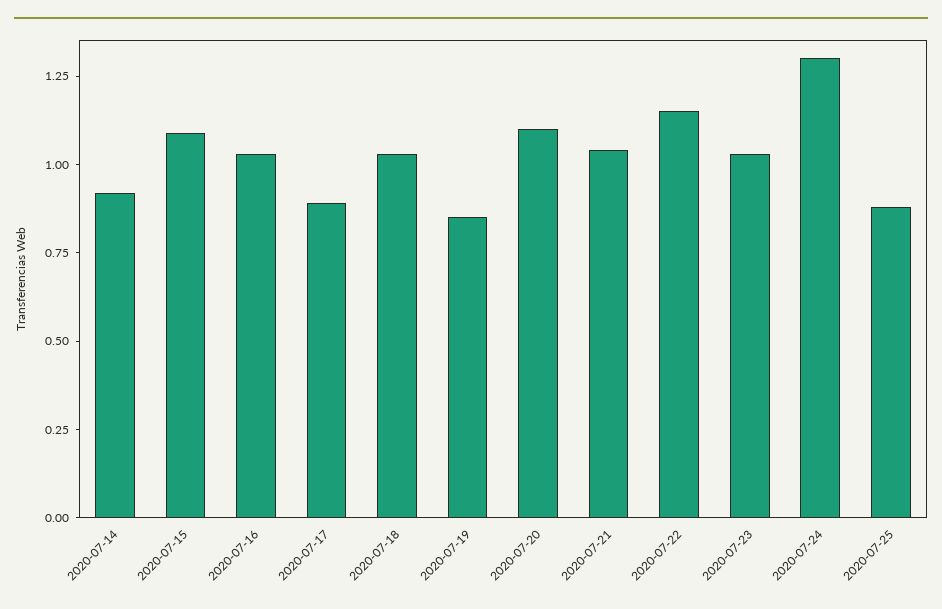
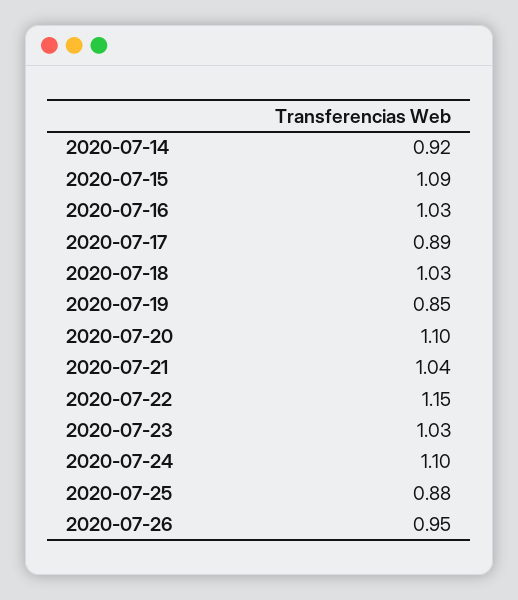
2020-07-24: 1.3 -> 1.1
2020-07-26: none -> 0.95

